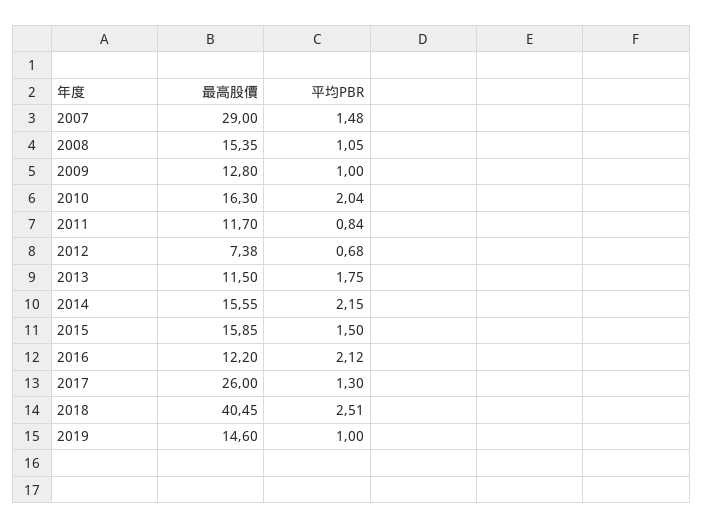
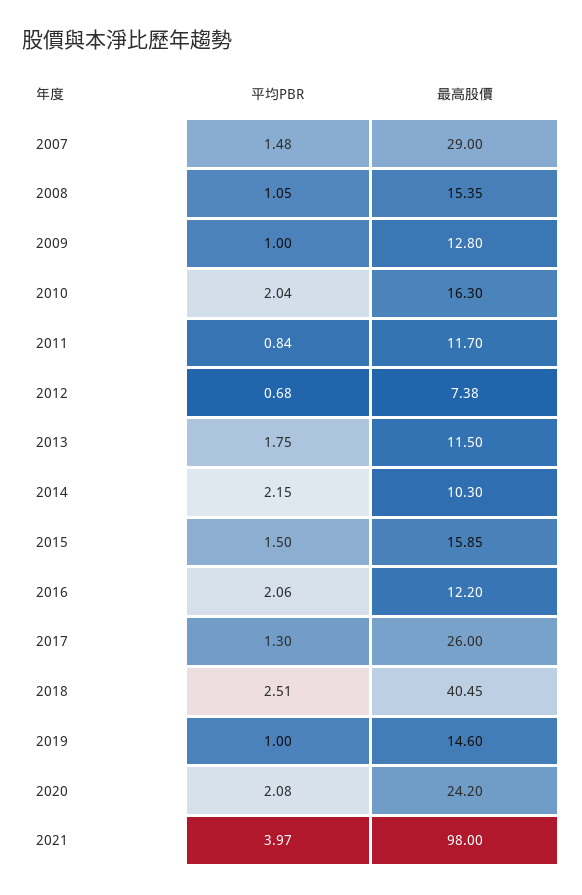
最高股價, 2014: 15.55 -> 10.3
平均PBR, 2016: 2.12 -> 2.06
平均PBR, 2020: none -> 2.08
最高股價, 2020: none -> 24.2
平均PBR, 2021: none -> 3.97
最高股價, 2021: none -> 98

